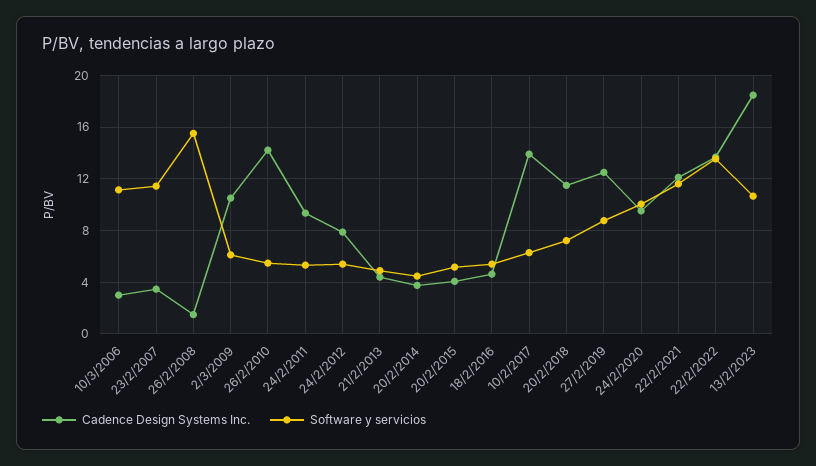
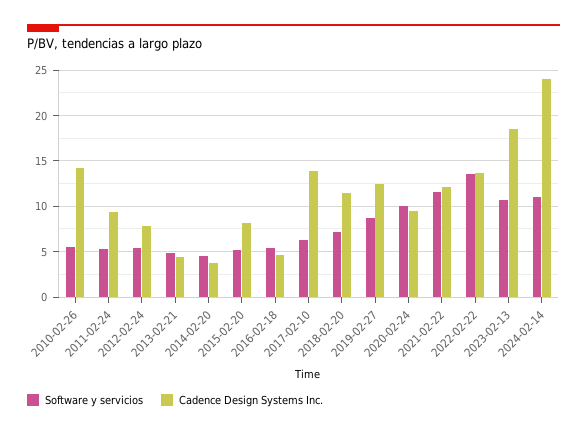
Cadence Design Systems Inc., 10/3/2006: 3 -> none
Software y servicios, 10/3/2006: 11 -> none
Cadence Design Systems Inc., 23/2/2007: 3.5 -> none
Software y servicios, 23/2/2007: 11.5 -> none
Cadence Design Systems Inc., 26/2/2008: 1.5 -> none
Software y servicios, 26/2/2008: 15.5 -> none
Cadence Design Systems Inc., 2/3/2009: 10.5 -> none
Software y servicios, 2/3/2009: 6 -> none
Cadence Design Systems Inc., 20/2/2015: 4 -> 8
Software y servicios, 2024-02-14: none -> 11
Cadence Design Systems Inc., 2024-02-14: none -> 24

